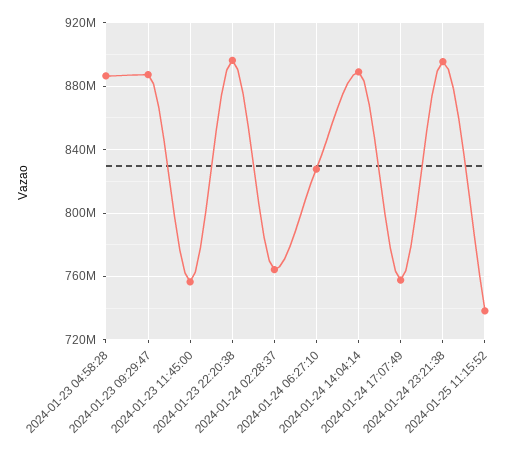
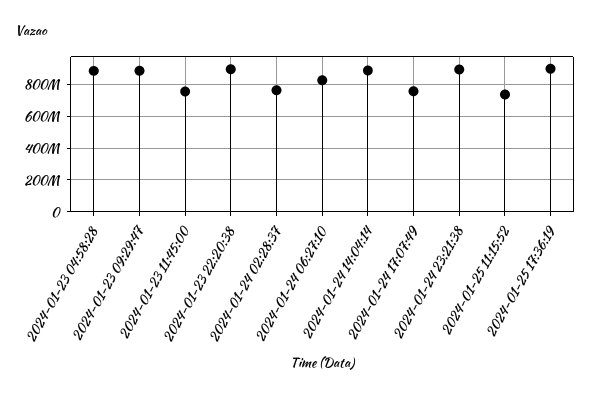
2024-01-25 17:36:19: none -> 900000000

